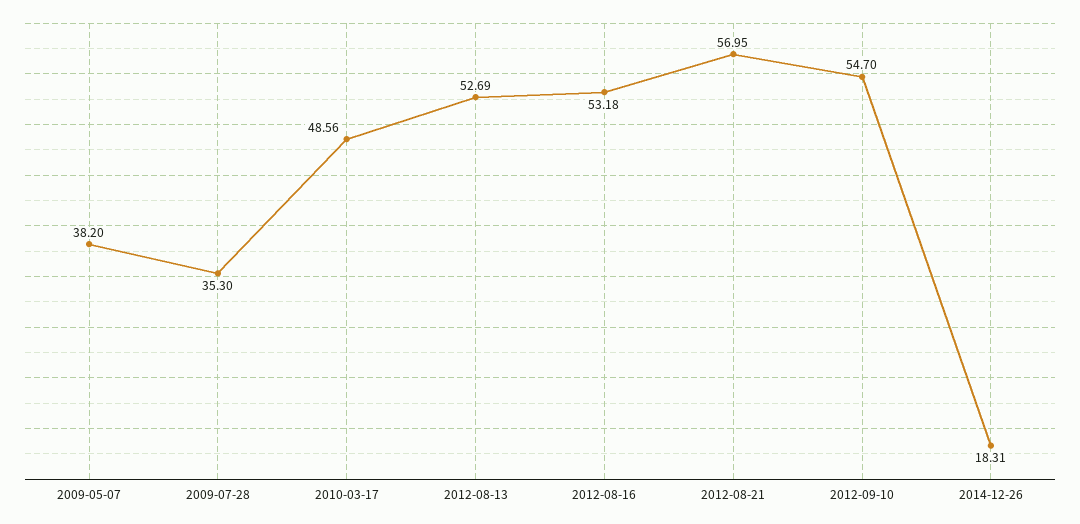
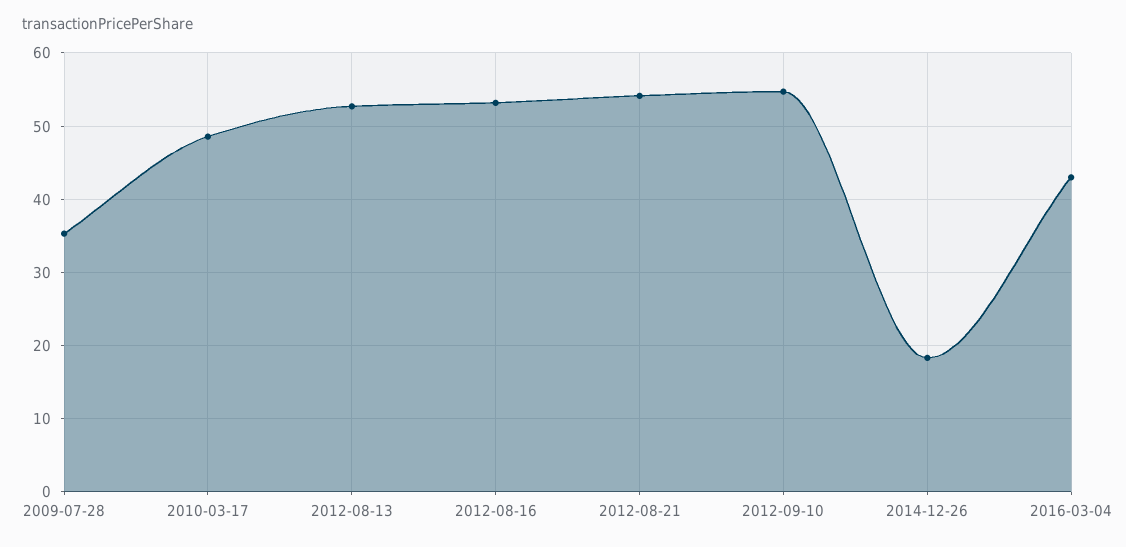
2009-05-07: 38.2 -> none
2012-08-21: 56.95 -> 54
2016-03-04: none -> 43

